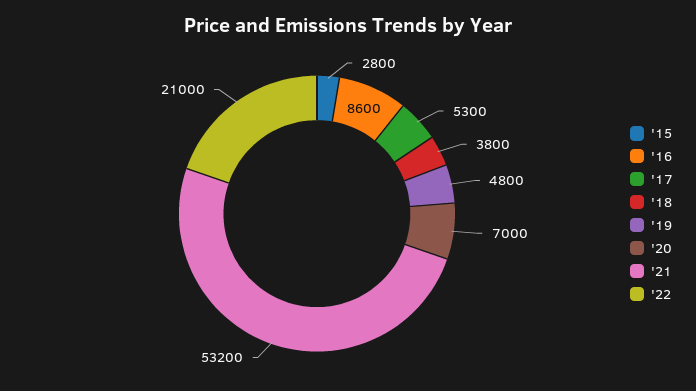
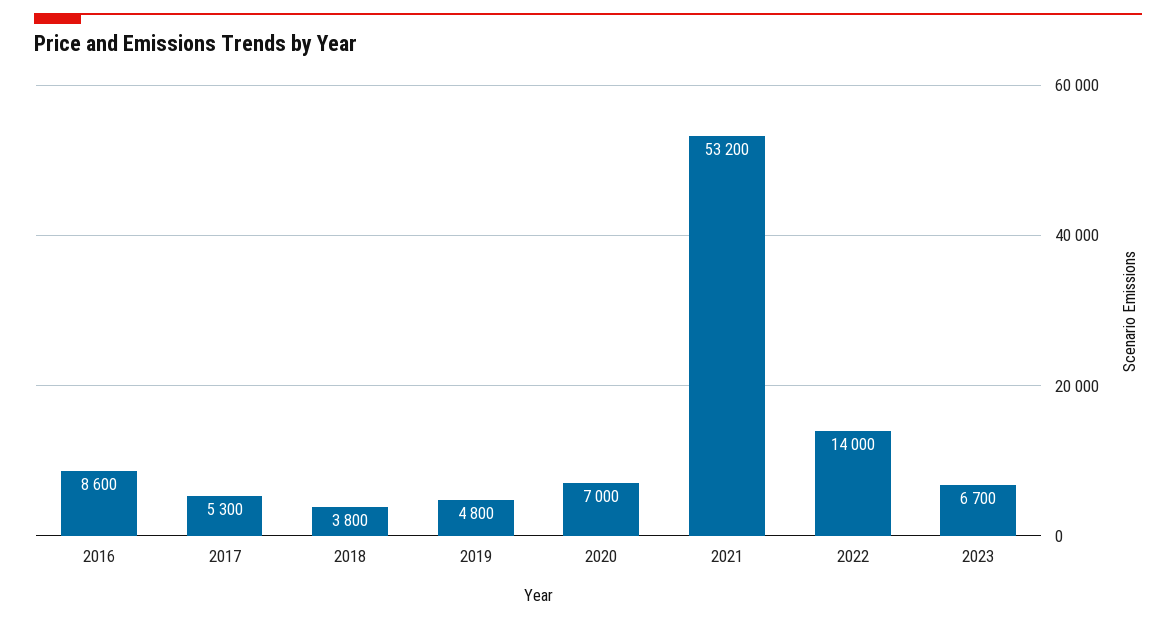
'15: 2800 -> none
'22: 21000 -> 14000
2023: none -> 6700

